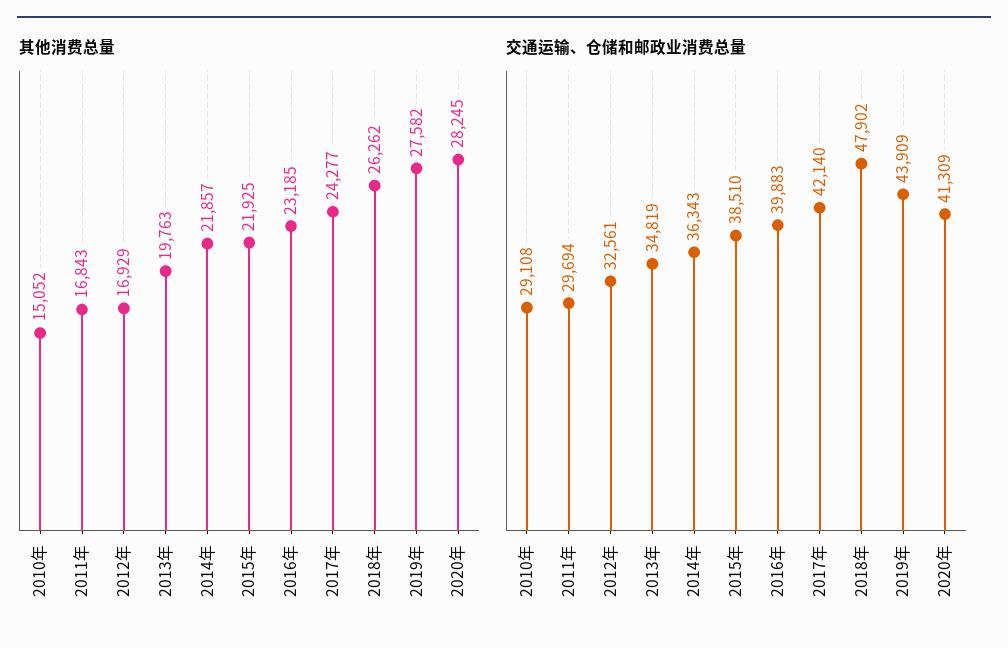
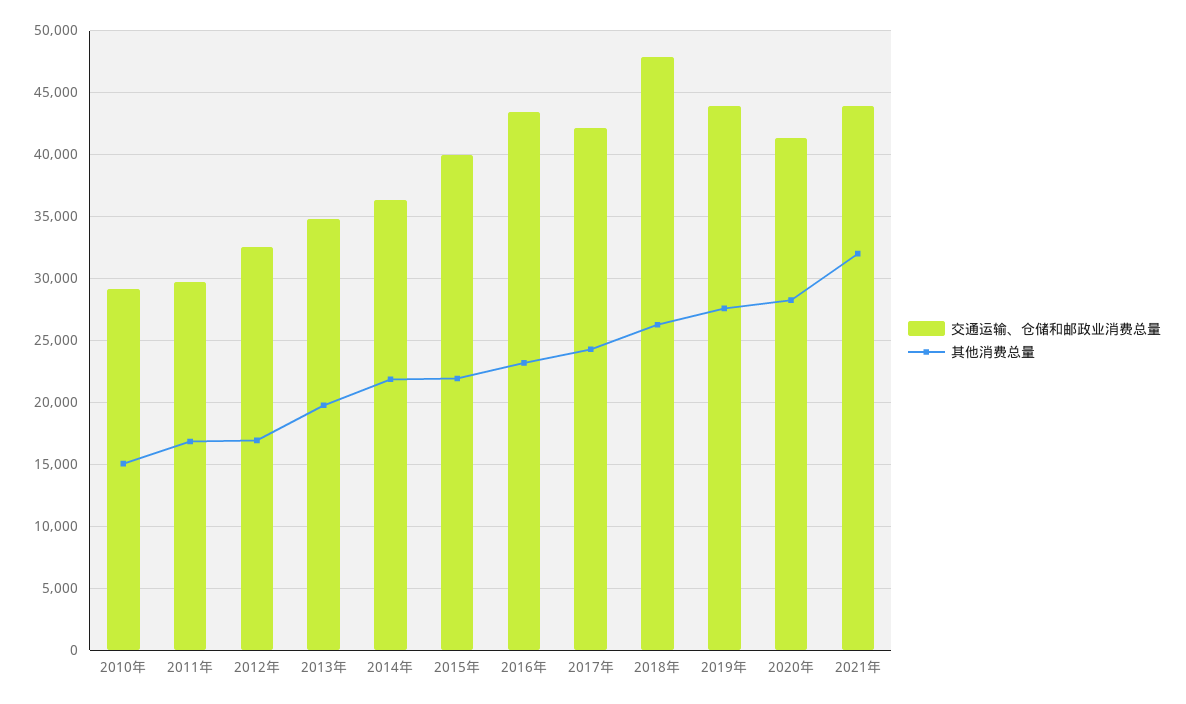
交通运输、仓储和邮政业消费总量, 2015年: 38510 -> 40000
交通运输、仓储和邮政业消费总量, 2016年: 39883 -> 43500
交通运输、仓储和邮政业消费总量, 2021年: none -> 44000
其他消费总量, 2021年: none -> 32000

